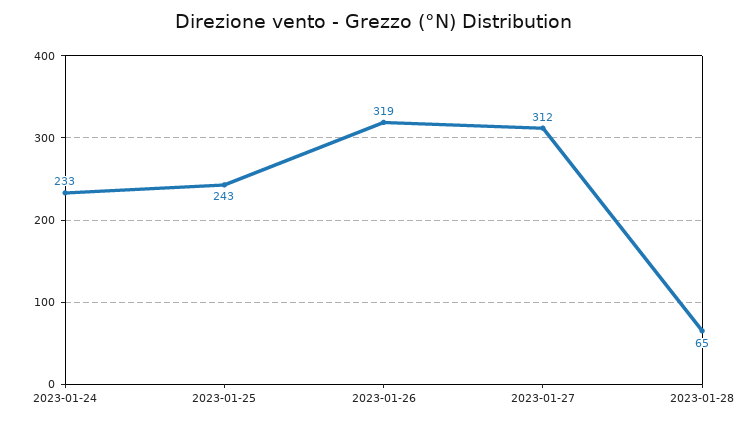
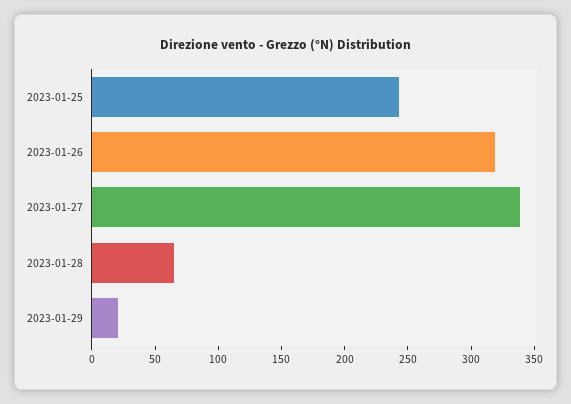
2023-01-24: 233 -> none
2023-01-27: 312 -> 340
2023-01-29: none -> 20

